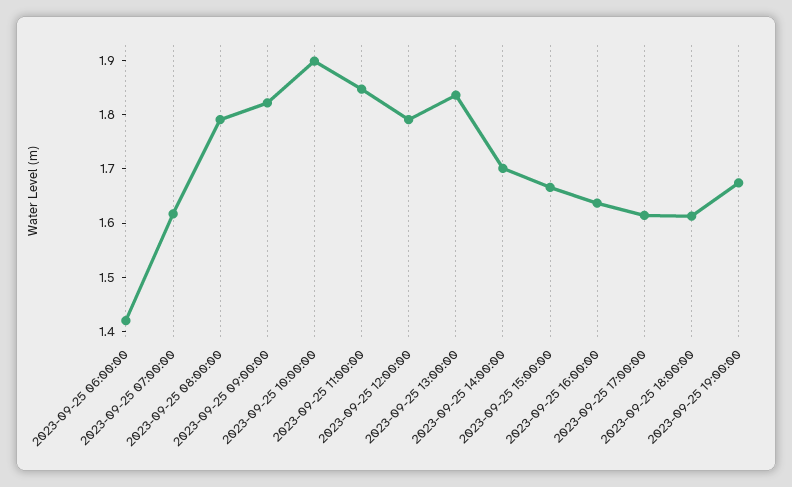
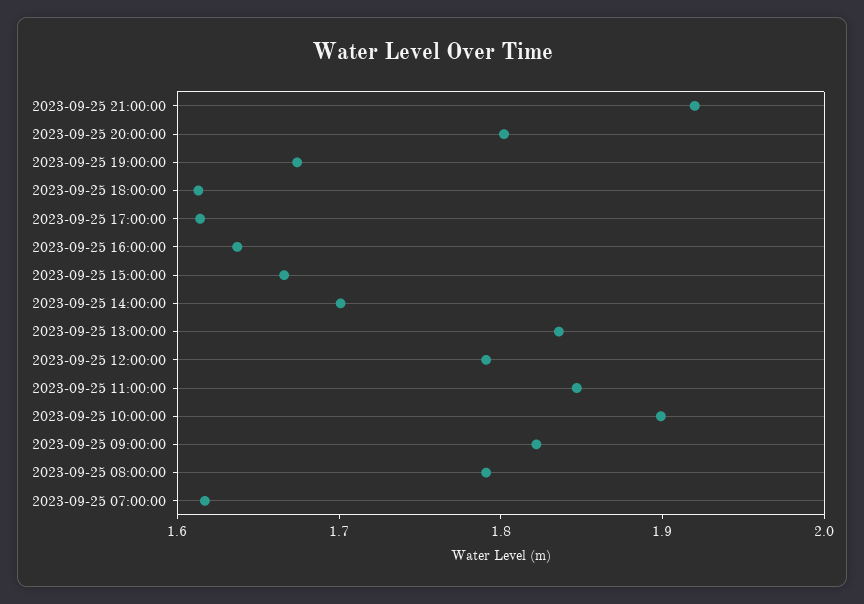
2023-09-25 06:00:00: 1.42 -> none
2023-09-25 21:00:00: none -> 1.92
2023-09-25 20:00:00: none -> 1.8

